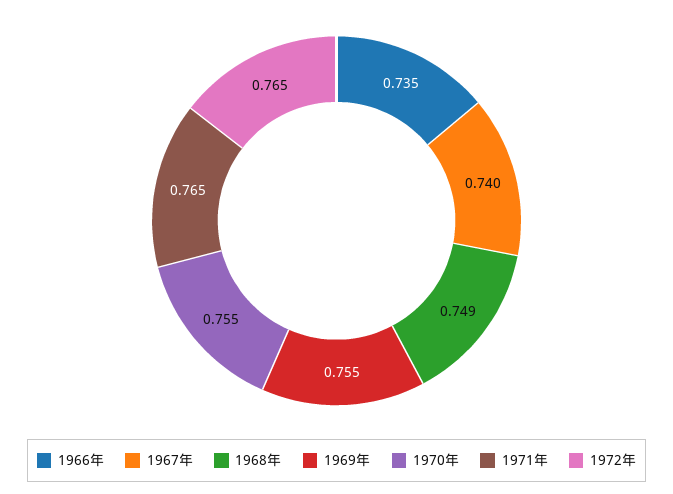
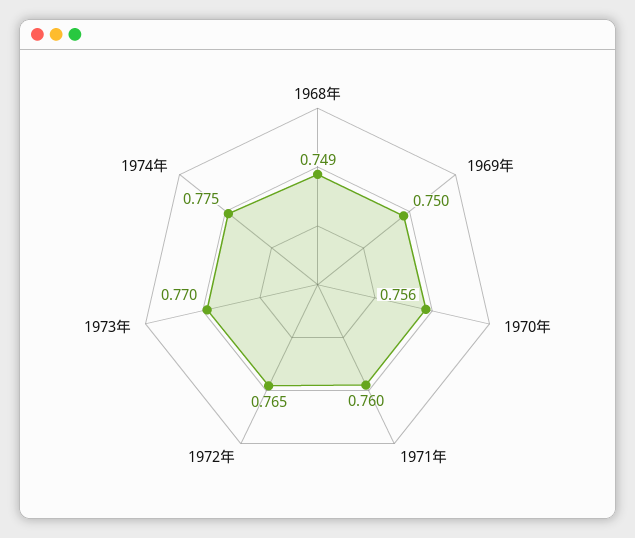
1966年: 0.735 -> none
1967年: 0.74 -> none
1969年: 0.755 -> 0.75
1970年: 0.755 -> 0.756
1971年: 0.765 -> 0.76
1973年: none -> 0.77
1974年: none -> 0.775

